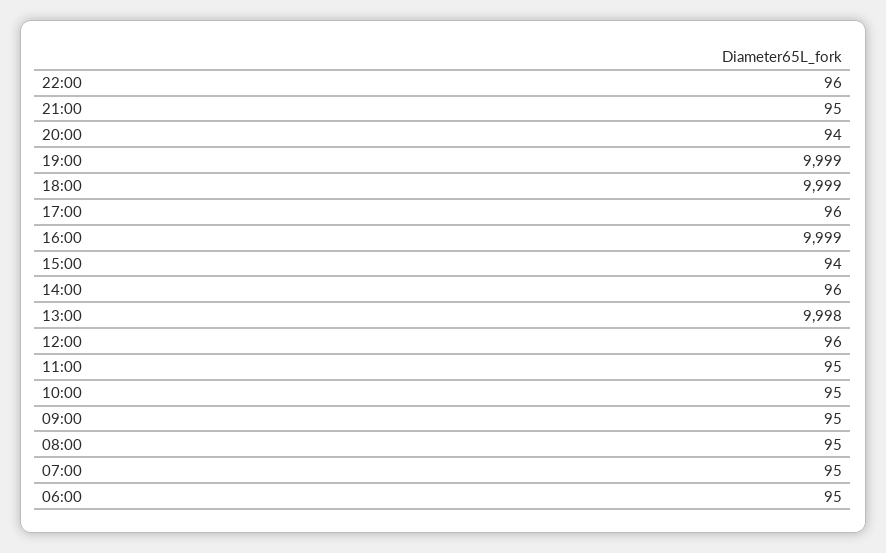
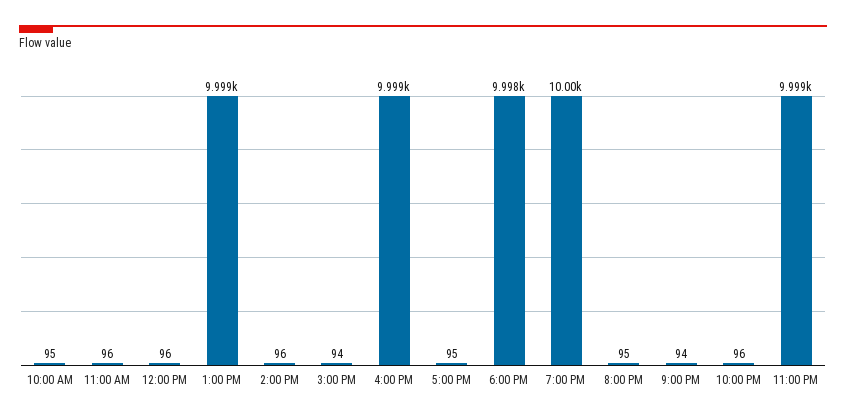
21:00: 95 -> 94
20:00: 94 -> 95
19:00: 9999 -> 10000
18:00: 9999 -> 9998
17:00: 96 -> 95
13:00: 9998 -> 9999
11:00: 95 -> 96
09:00: 95 -> none
08:00: 95 -> none
07:00: 95 -> none
06:00: 95 -> none
11:00 PM: none -> 9999

